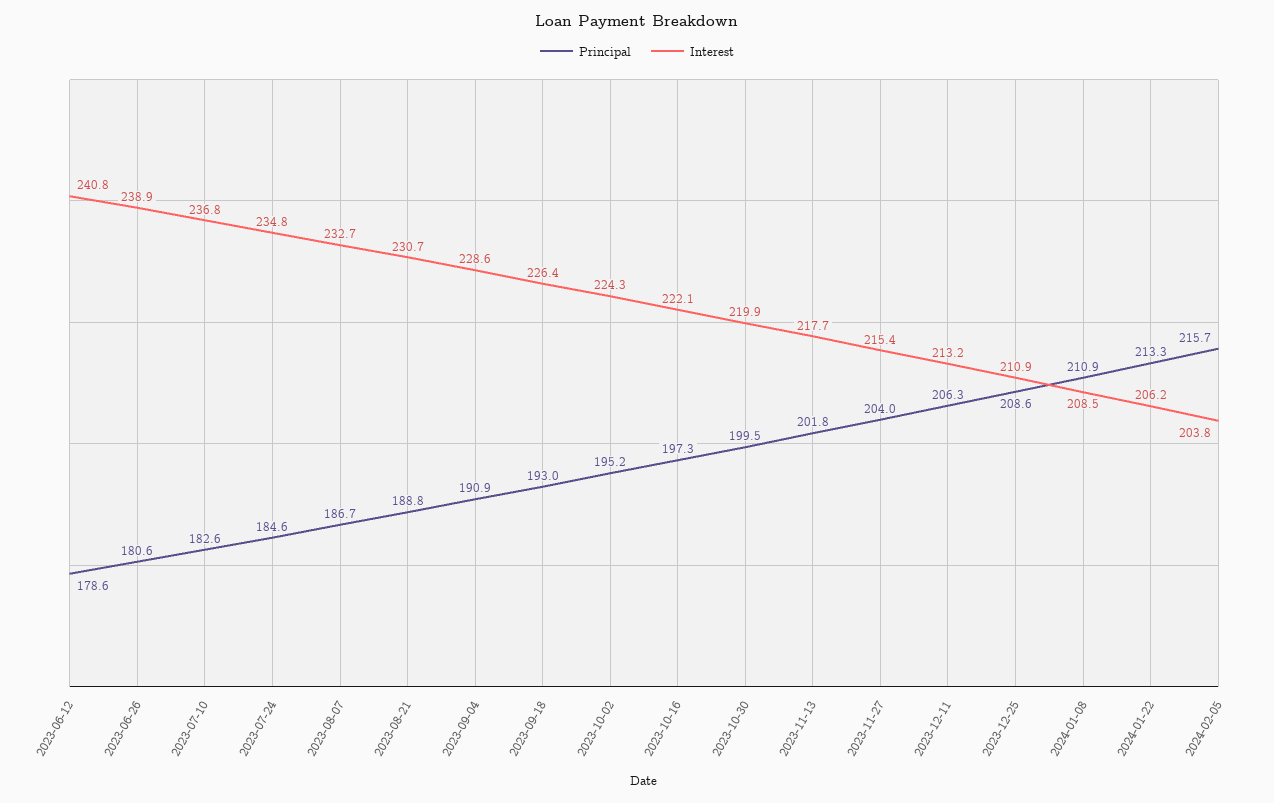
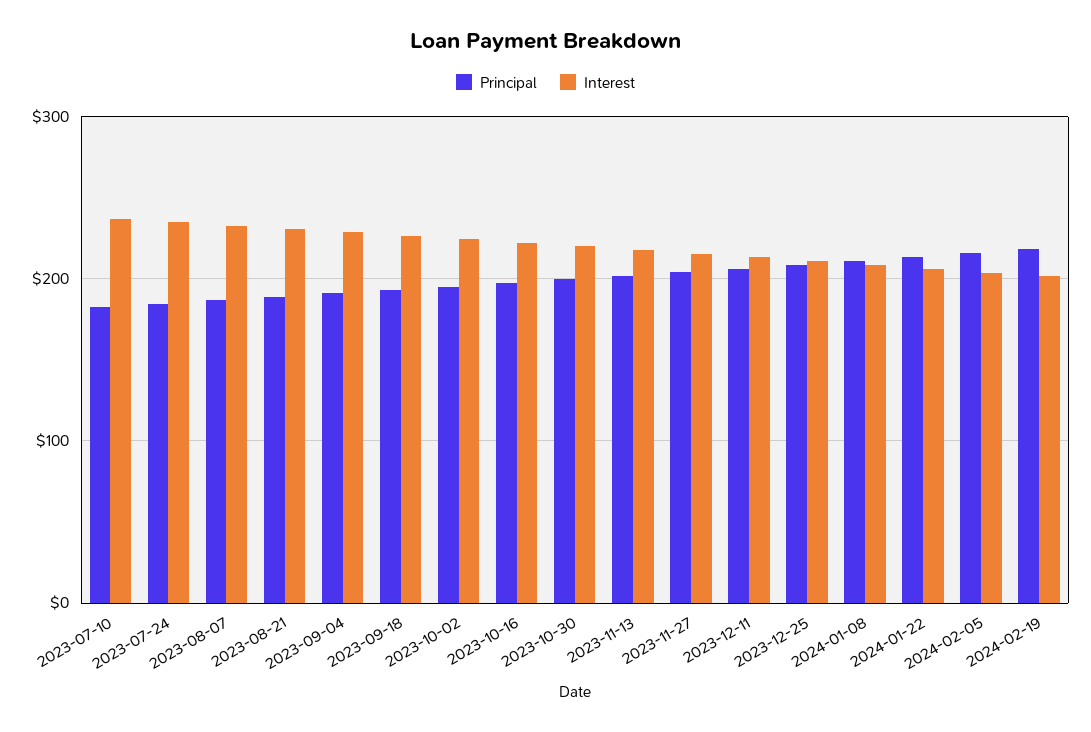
Principal, 2023-06-12: 178.6 -> none
Interest, 2023-06-12: 240.8 -> none
Principal, 2023-06-26: 180.6 -> none
Interest, 2023-06-26: 238.9 -> none
Principal, 2024-02-19: none -> 220
Interest, 2024-02-19: none -> 200

